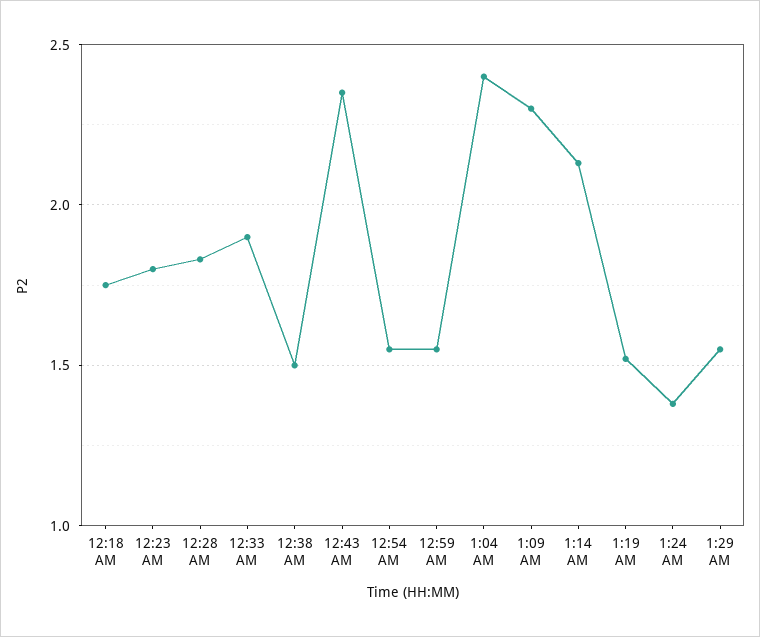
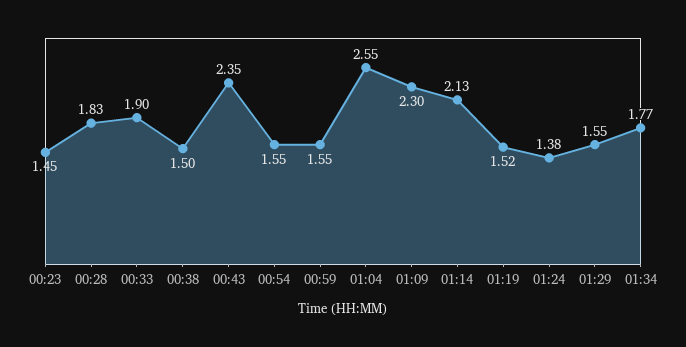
12:18 AM: 1.75 -> none
12:23 AM: 1.8 -> 1.45
1:04 AM: 2.4 -> 2.55
01:34: none -> 1.77

